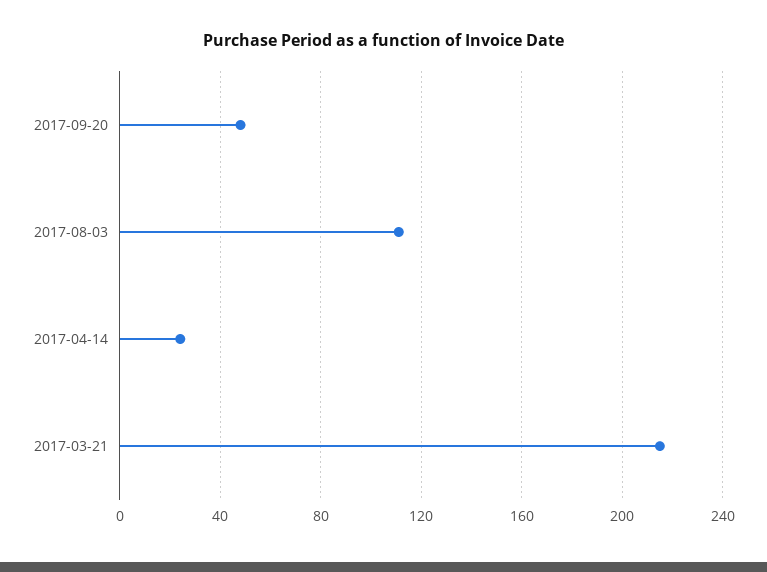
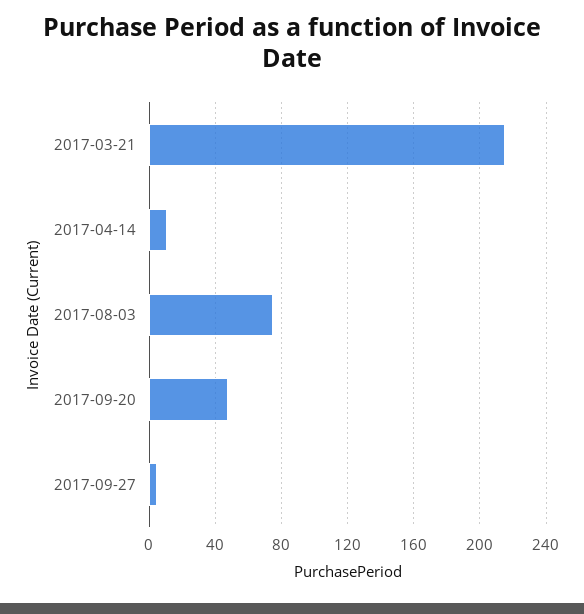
2017-08-03: 110 -> 75
2017-04-14: 25 -> 10
2017-09-27: none -> 5

